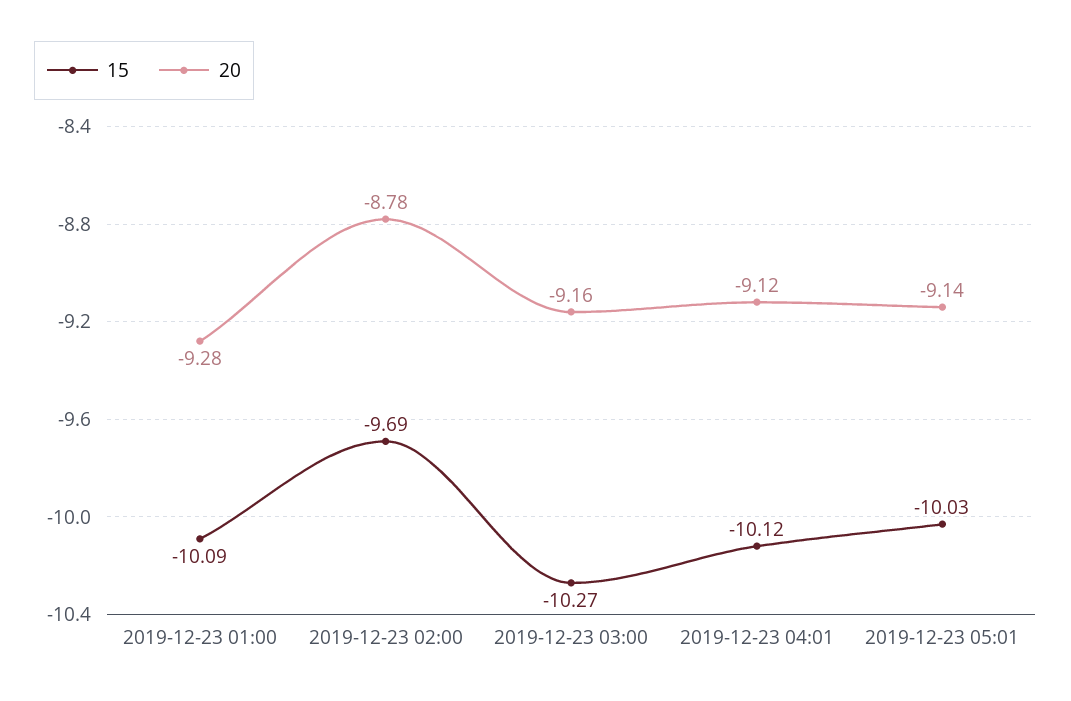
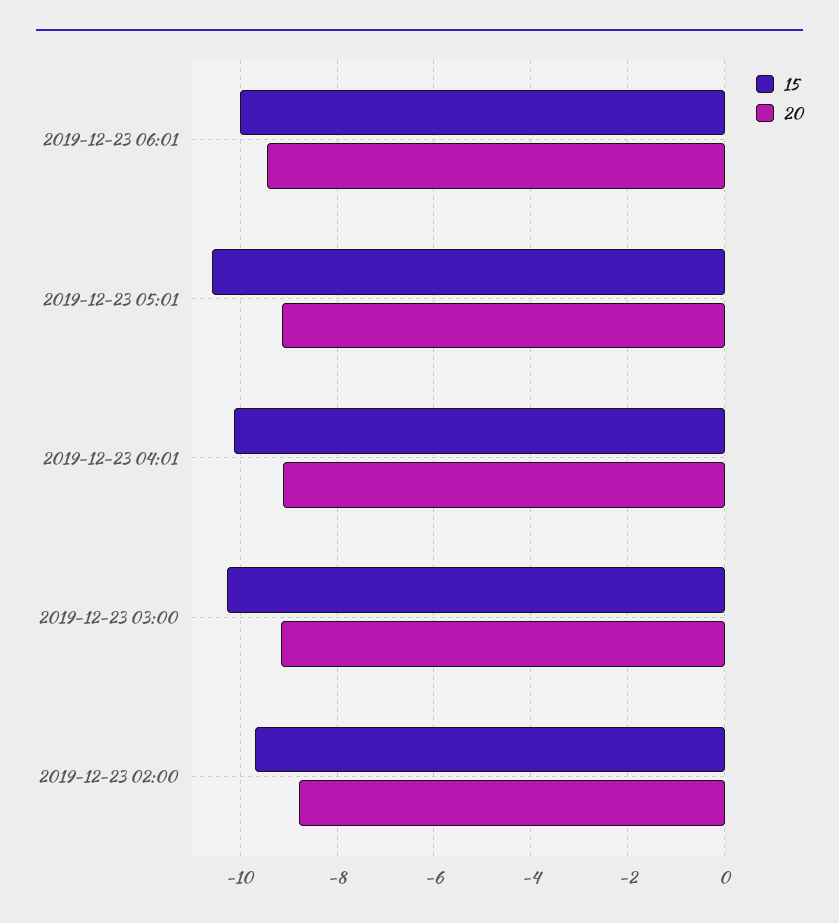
15, 2019-12-23 01:00: -10.09 -> none
20, 2019-12-23 01:00: -9.28 -> none
15, 2019-12-23 05:01: -10.03 -> -10.6
15, 2019-12-23 06:01: none -> -10
20, 2019-12-23 06:01: none -> -9.4

